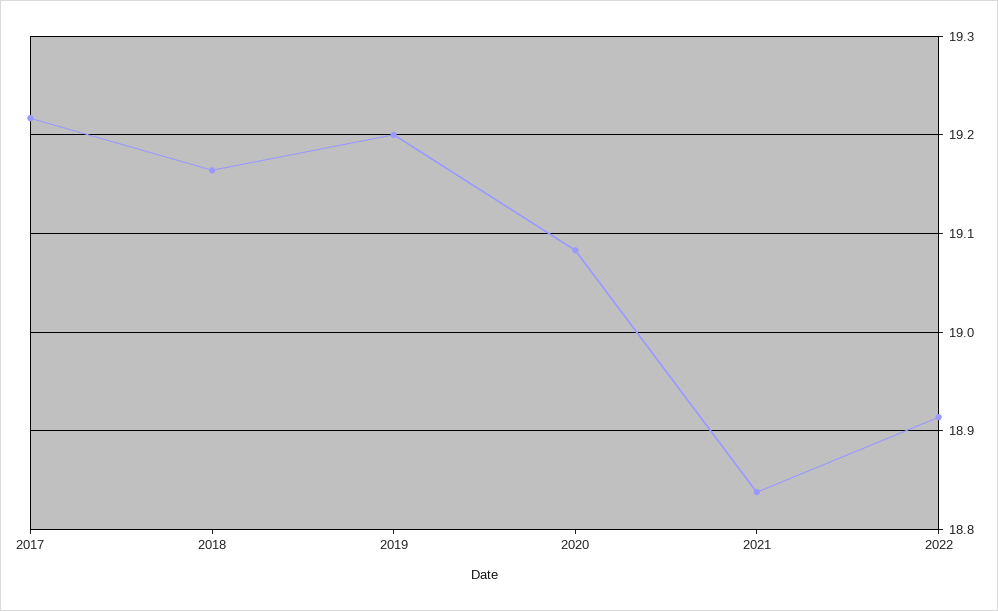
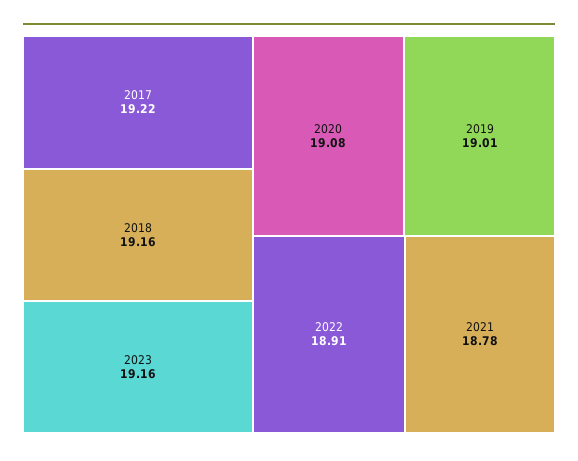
2019: 19.2 -> 19.01
2021: 18.84 -> 18.78
2023: none -> 19.16

